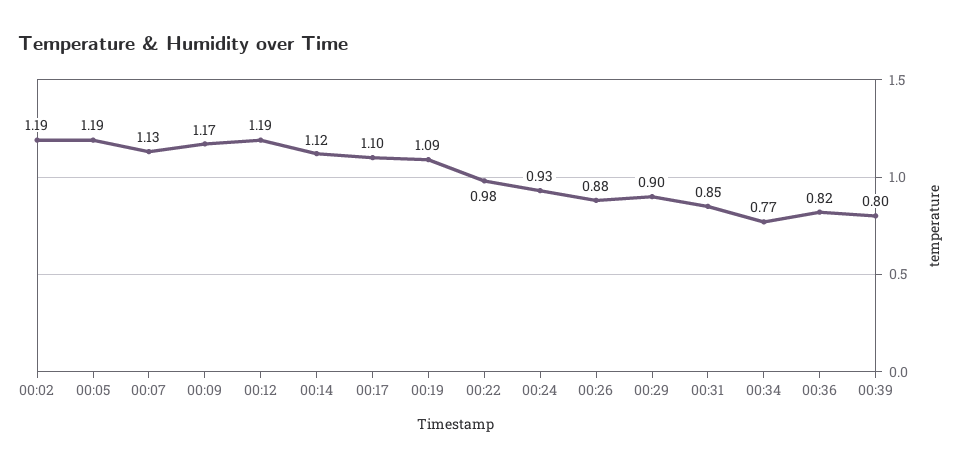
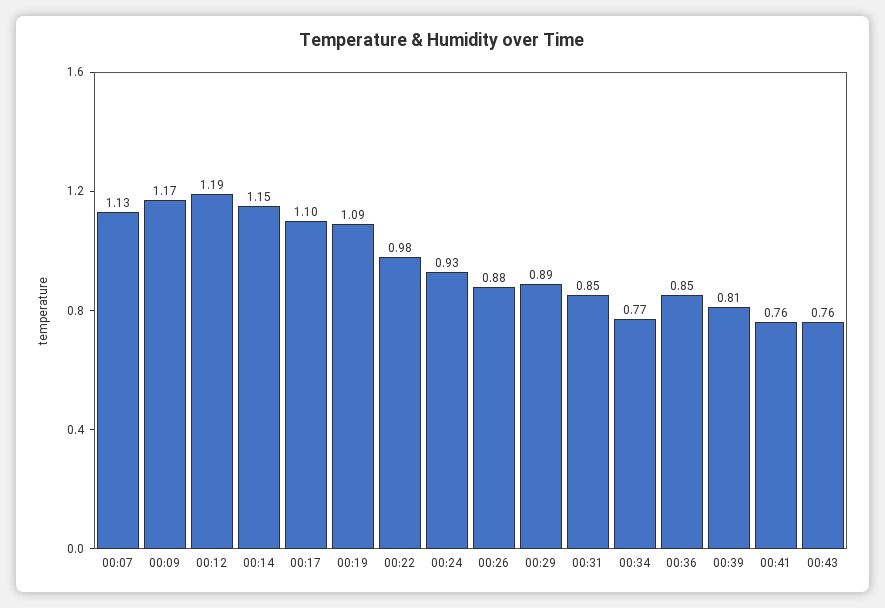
00:02: 1.19 -> none
00:05: 1.19 -> none
00:14: 1.12 -> 1.15
00:29: 0.9 -> 0.89
00:36: 0.82 -> 0.85
00:39: 0.8 -> 0.81
00:41: none -> 0.76
00:43: none -> 0.76

